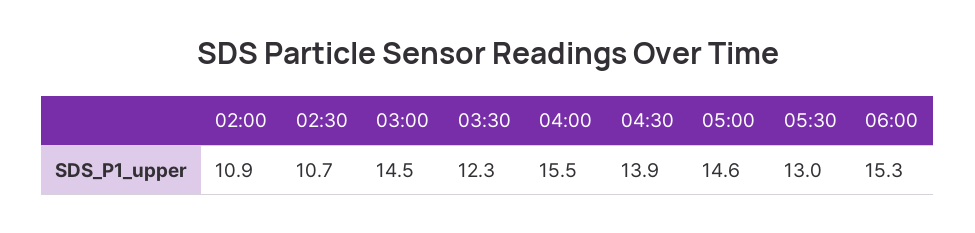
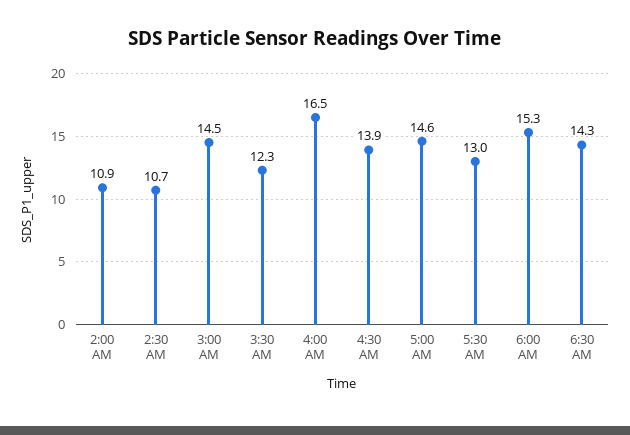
04:00: 15.5 -> 16.5
6:30 AM: none -> 14.3

